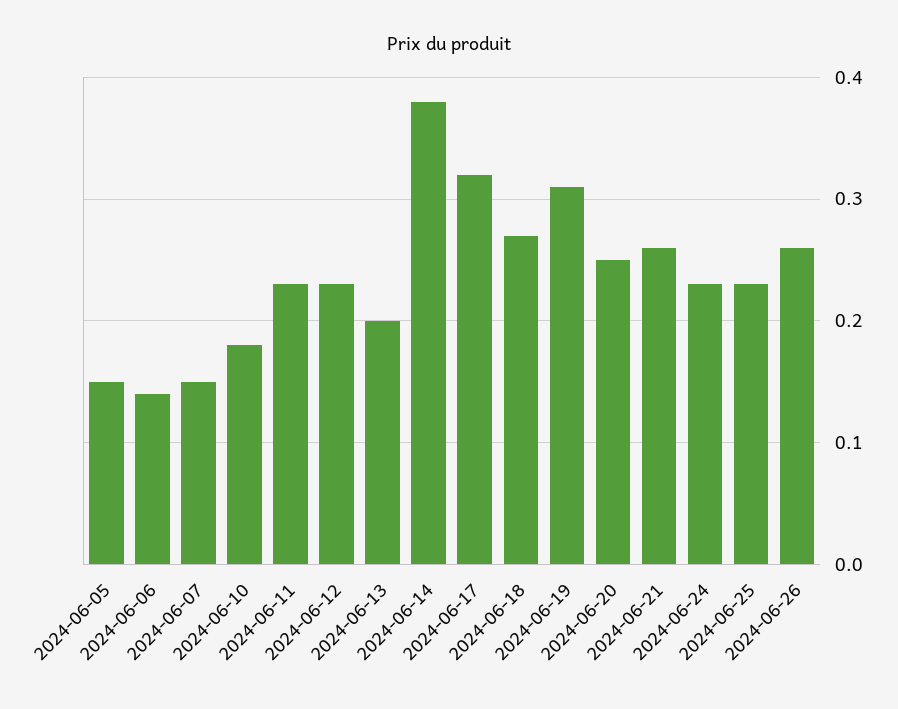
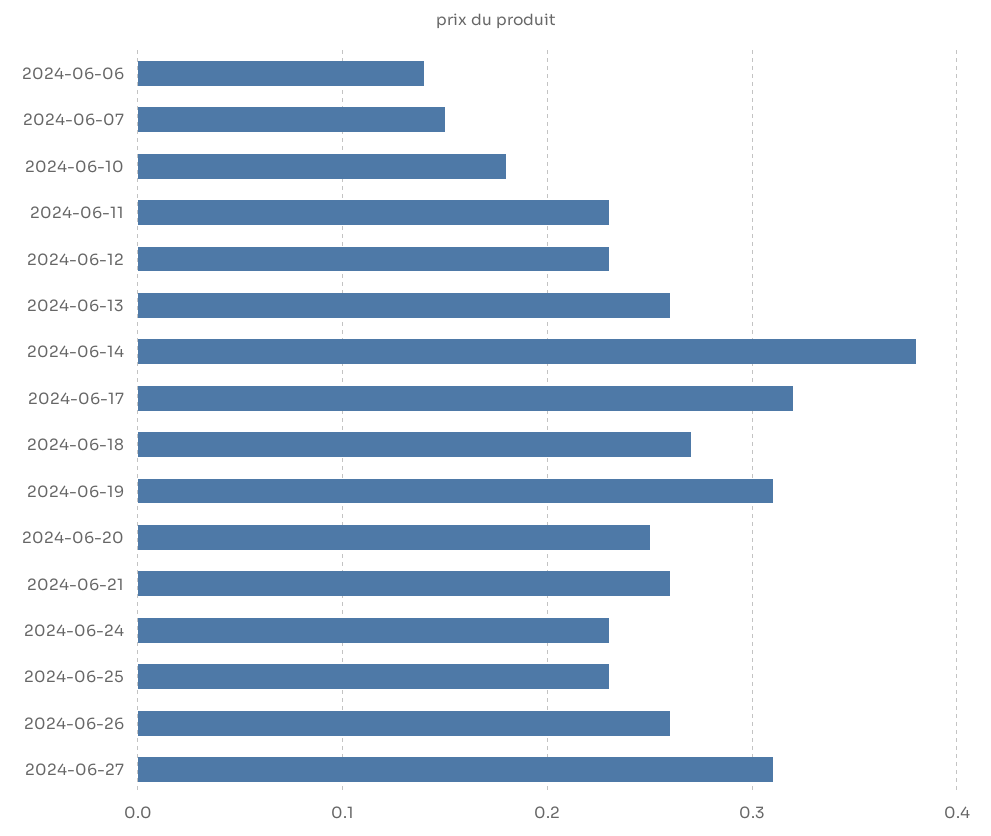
2024-06-05: 0.15 -> none
2024-06-13: 0.2 -> 0.26
2024-06-27: none -> 0.31

